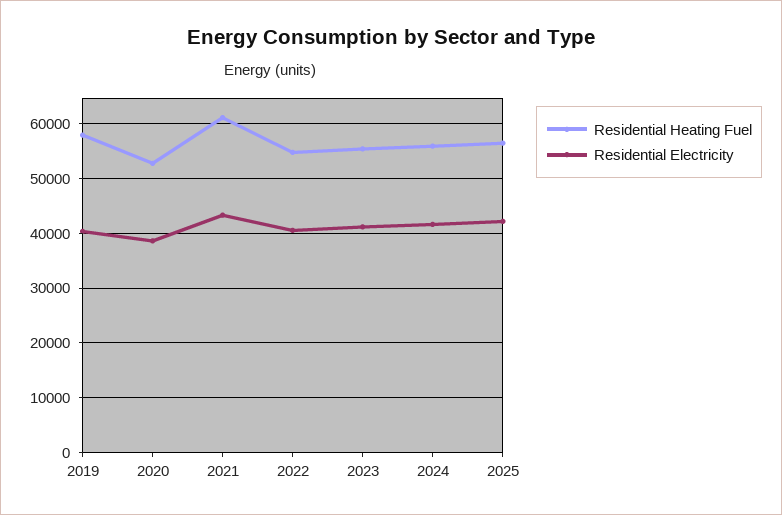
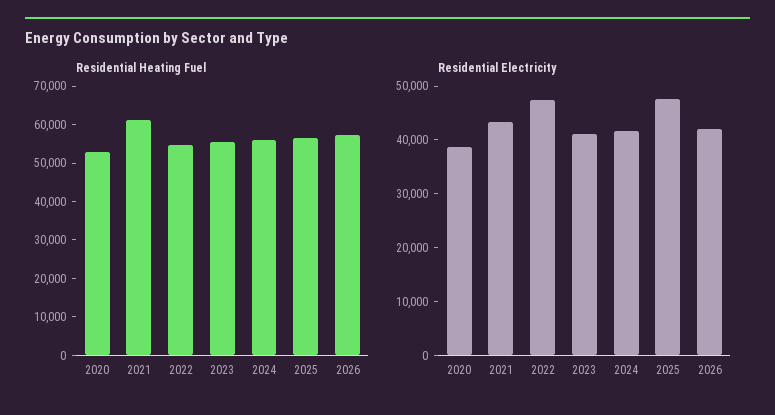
Residential Heating Fuel, 2019: 58000 -> none
Residential Electricity, 2019: 40000 -> none
Residential Electricity, 2022: 40000 -> 48000
Residential Electricity, 2025: 42000 -> 48000
Residential Heating Fuel, 2026: none -> 57500
Residential Electricity, 2026: none -> 42000

